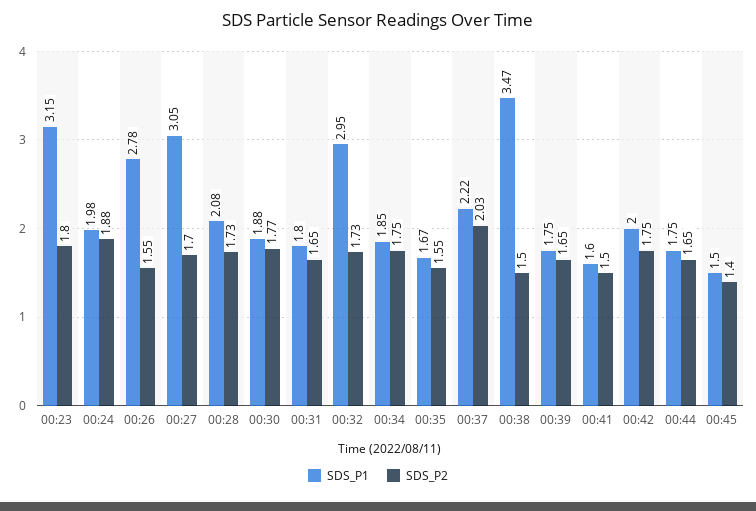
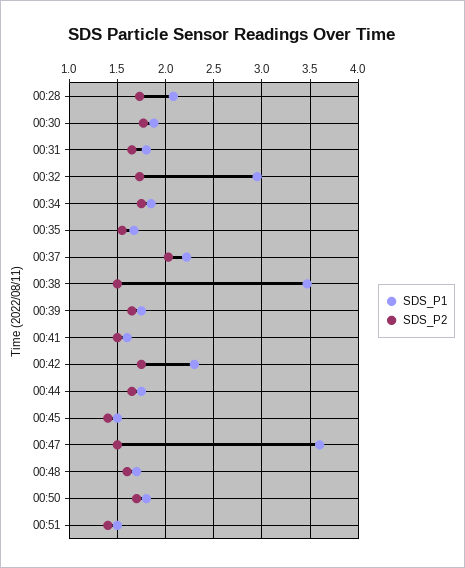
SDS_P1, 00:23: 3.15 -> none
SDS_P2, 00:23: 1.8 -> none
SDS_P1, 00:24: 1.98 -> none
SDS_P2, 00:24: 1.88 -> none
SDS_P1, 00:26: 2.78 -> none
SDS_P2, 00:26: 1.55 -> none
SDS_P1, 00:27: 3.05 -> none
SDS_P2, 00:27: 1.7 -> none
SDS_P1, 00:42: 2 -> 2.3
SDS_P1, 00:47: none -> 3.6
SDS_P2, 00:47: none -> 1.5
SDS_P1, 00:48: none -> 1.7
SDS_P2, 00:48: none -> 1.6
SDS_P1, 00:50: none -> 1.8
SDS_P2, 00:50: none -> 1.7
SDS_P1, 00:51: none -> 1.5
SDS_P2, 00:51: none -> 1.4

